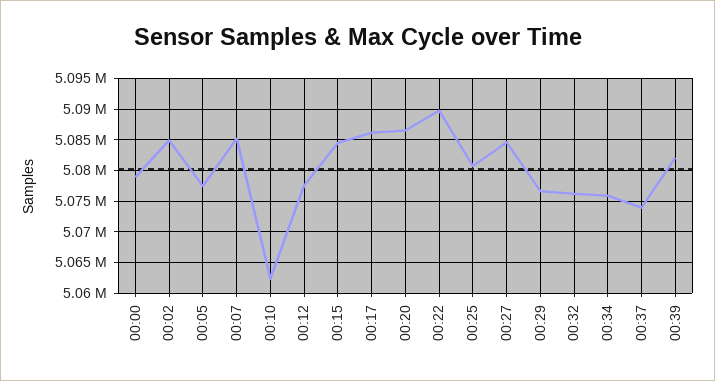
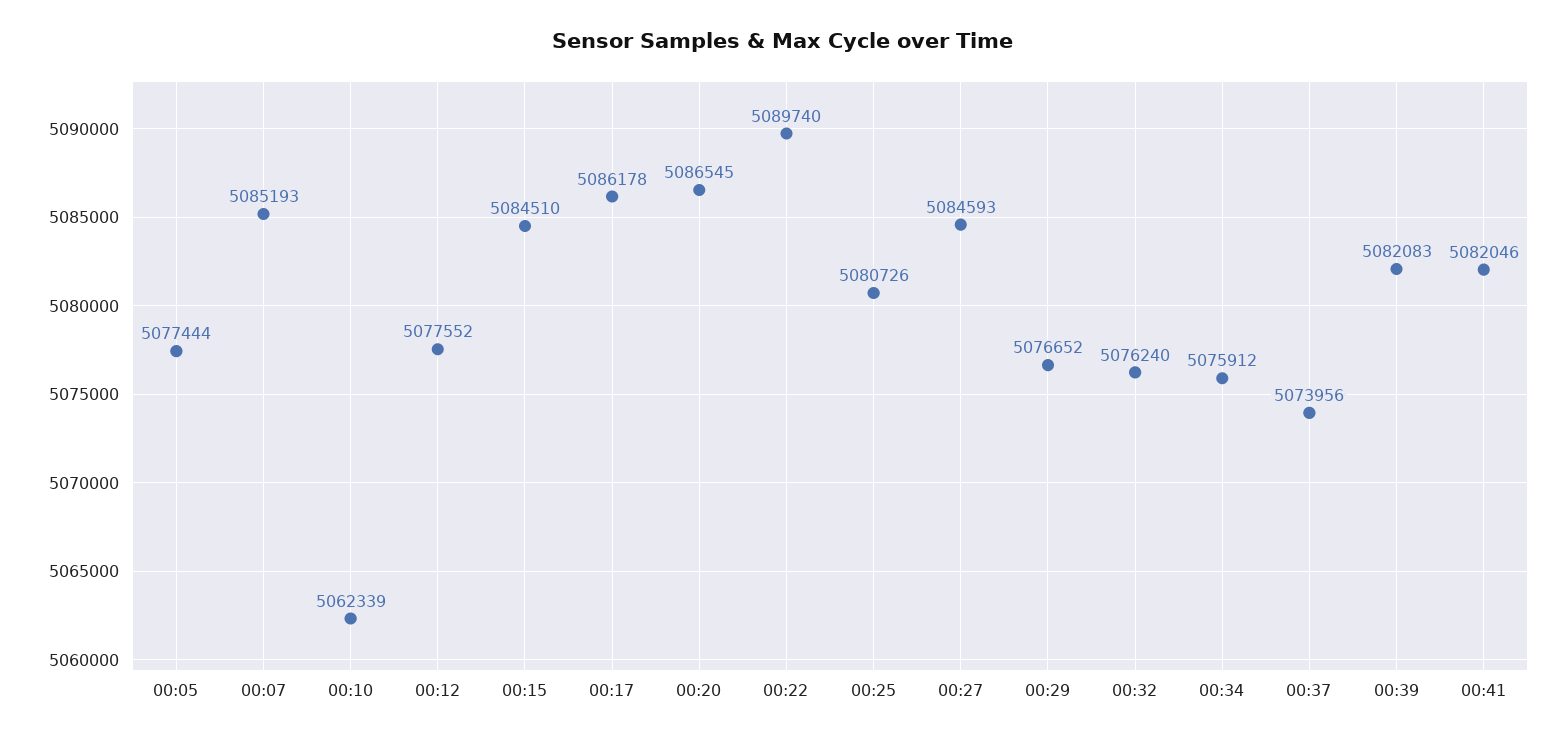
00:00: 5079000 -> none
00:02: 5085000 -> none
00:41: none -> 5082046

